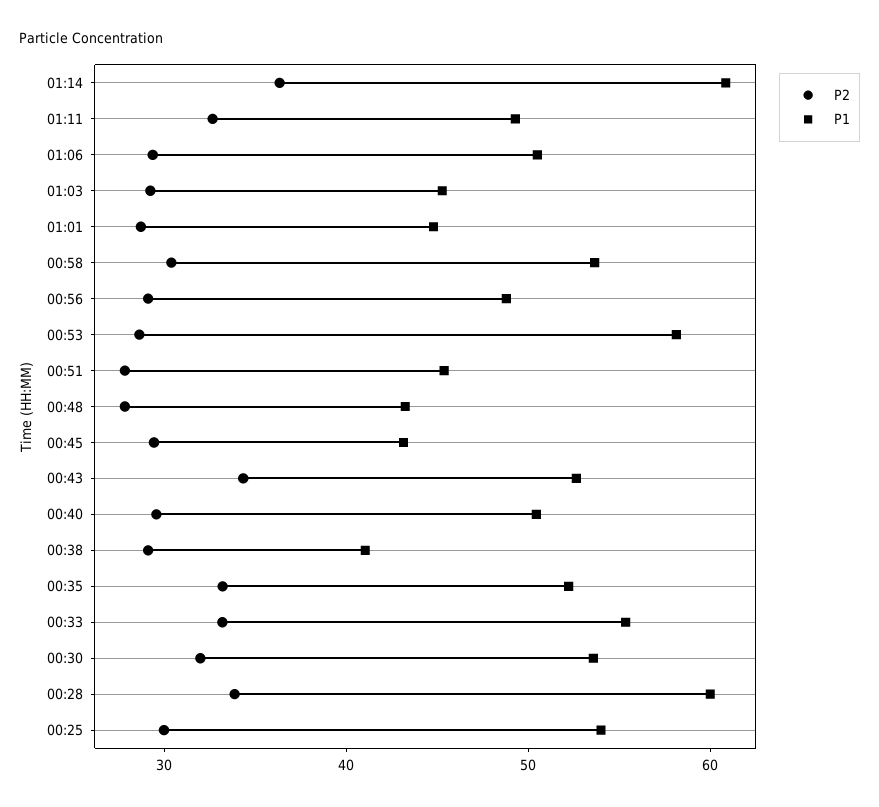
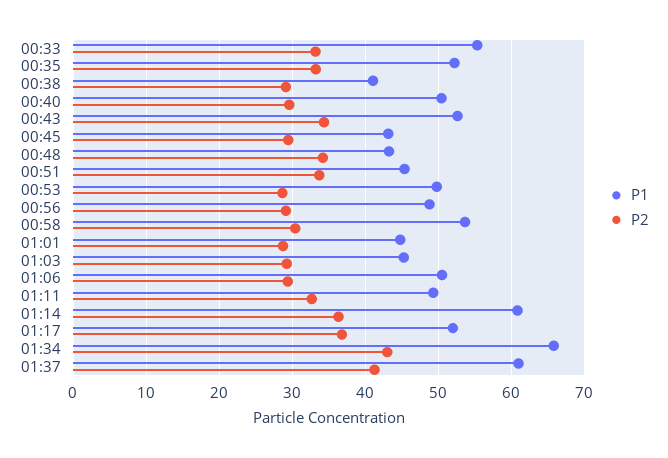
P1, 00:53: 58 -> 50
P2, 00:51: 28 -> 34
P2, 00:48: 28 -> 34
P2, 00:30: 32 -> none
P1, 00:30: 54 -> none
P2, 00:28: 34 -> none
P1, 00:28: 60 -> none
P2, 00:25: 30 -> none
P1, 00:25: 54 -> none
P1, 01:17: none -> 52
P2, 01:17: none -> 37
P1, 01:34: none -> 66
P2, 01:34: none -> 43
P1, 01:37: none -> 61
P2, 01:37: none -> 41

